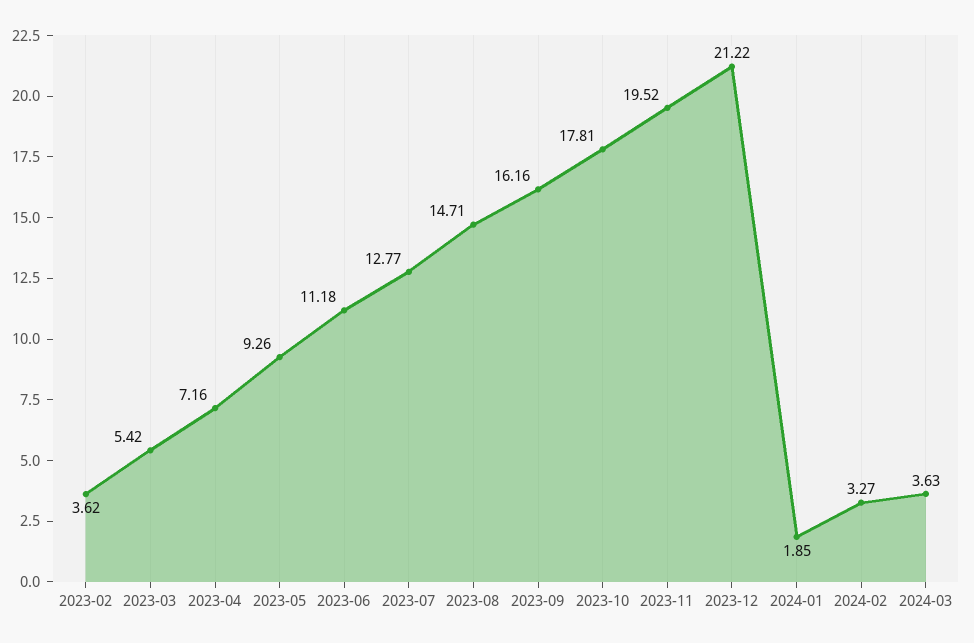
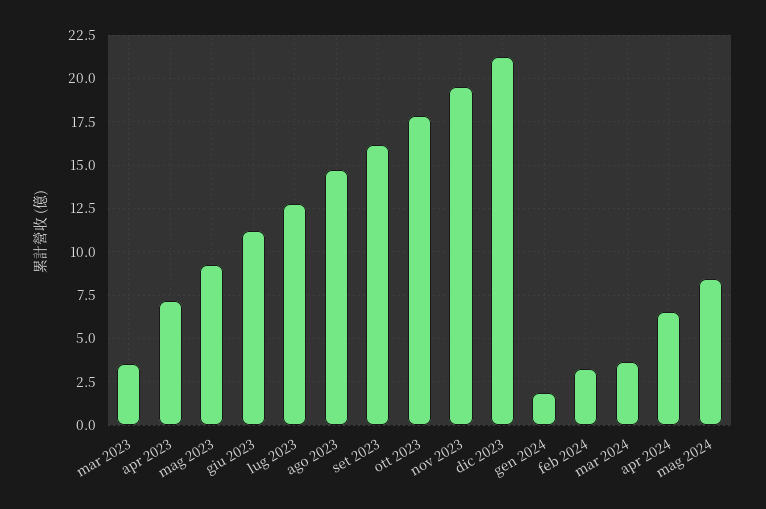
2023-02: 3.62 -> none
2023-03: 5.42 -> 3.5
apr 2024: none -> 6.5
mag 2024: none -> 8.5

